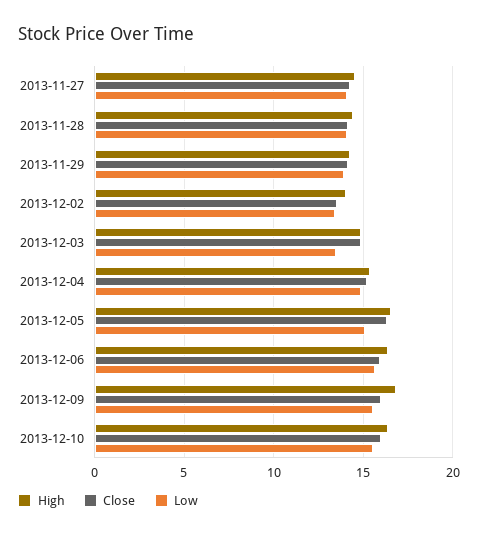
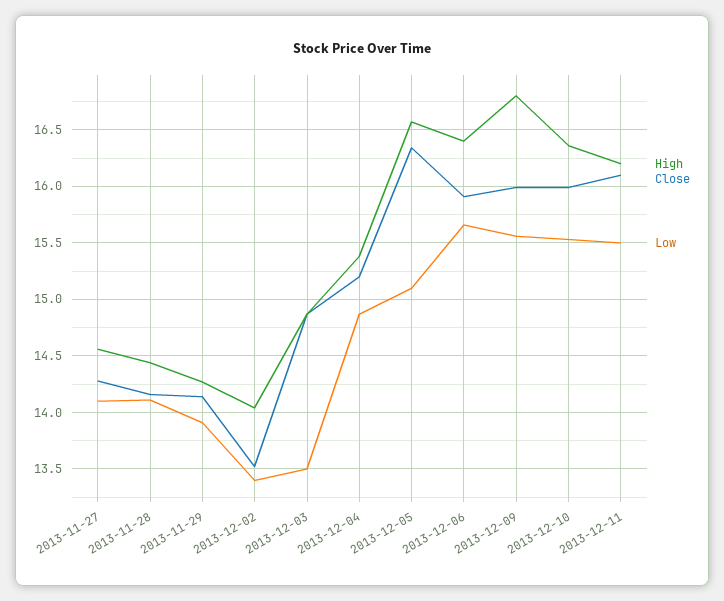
High, 2013-12-11: none -> 16.2
Close, 2013-12-11: none -> 16.1
Low, 2013-12-11: none -> 15.5

